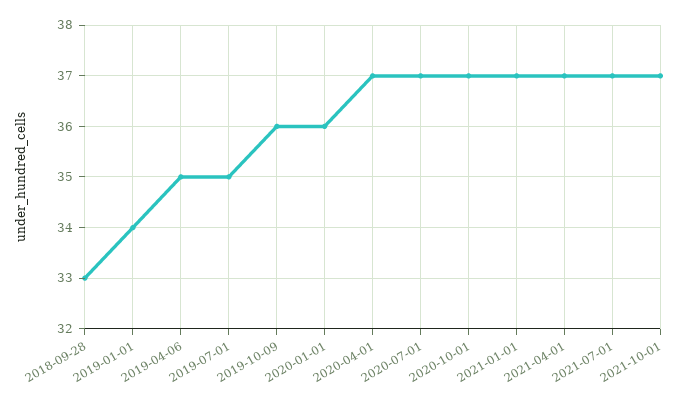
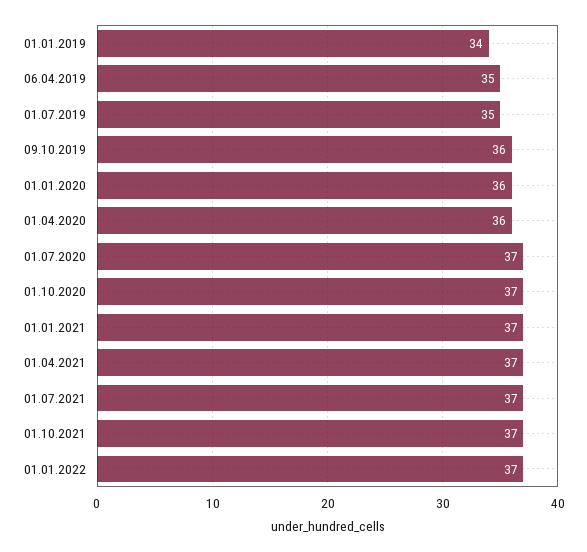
2018-09-28: 33 -> none
2020-04-01: 37 -> 36
01.01.2022: none -> 37

